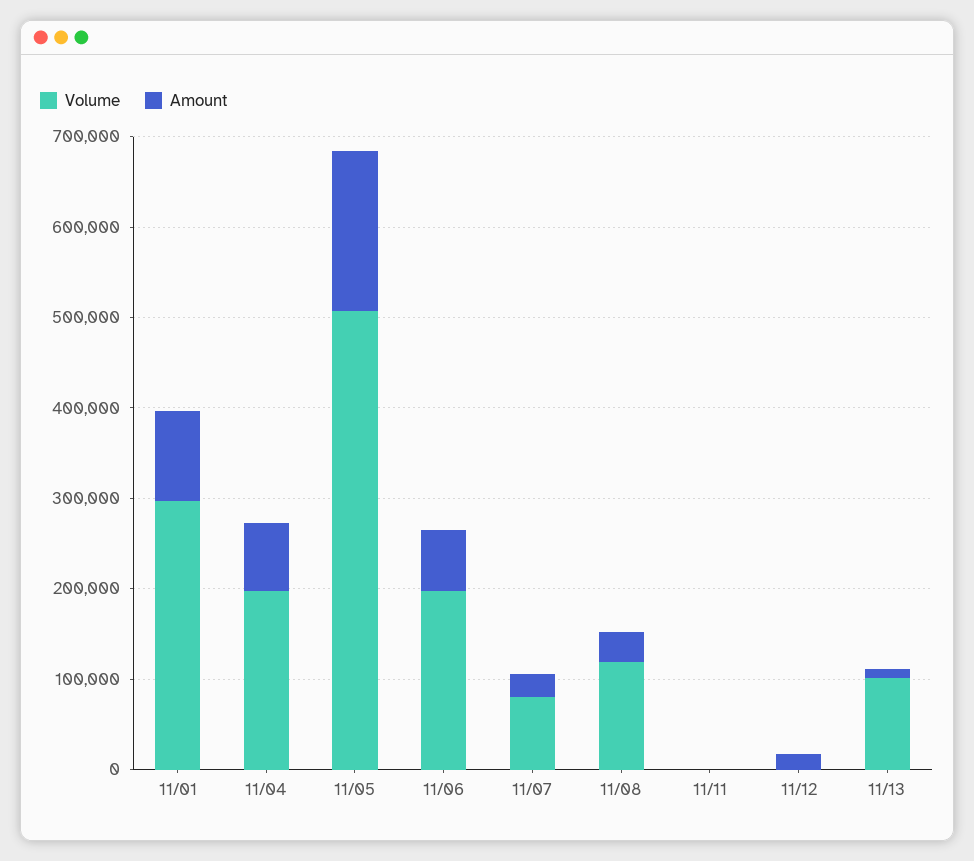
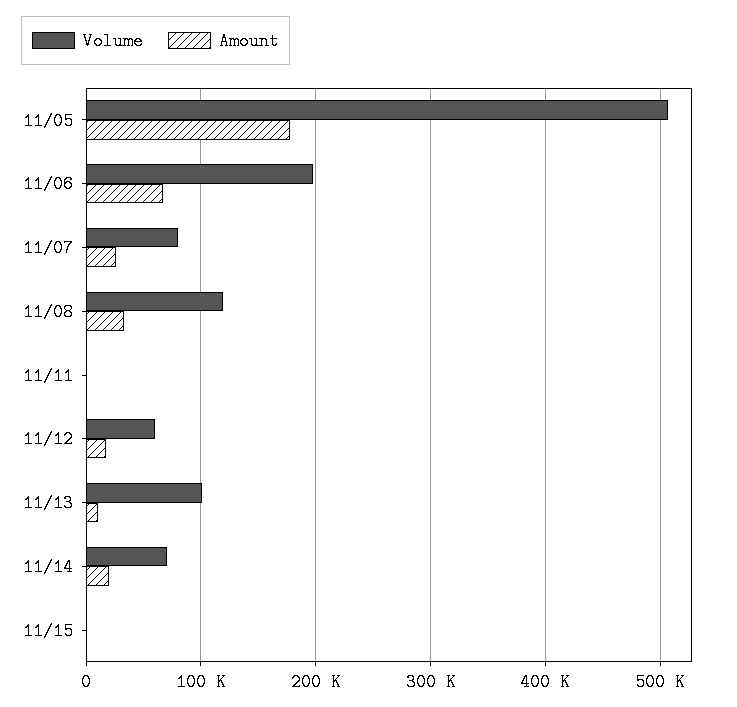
Volume, 11/01: 300000 -> none
Amount, 11/01: 100000 -> none
Volume, 11/04: 200000 -> none
Amount, 11/04: 80000 -> none
Volume, 11/12: 0 -> 60000
Volume, 11/14: none -> 70000
Amount, 11/14: none -> 20000
Volume, 11/15: none -> 0
Amount, 11/15: none -> 0

